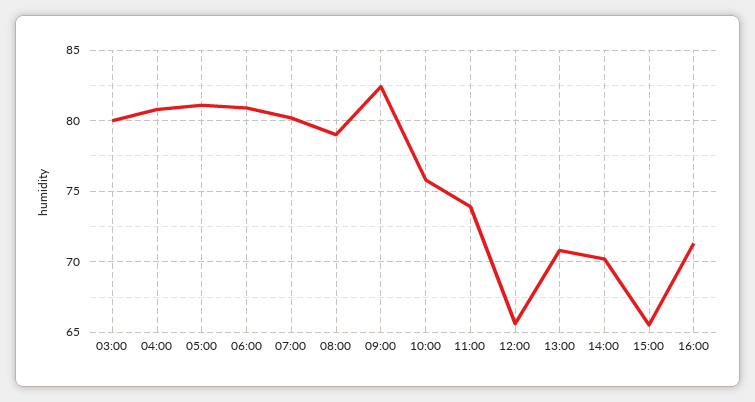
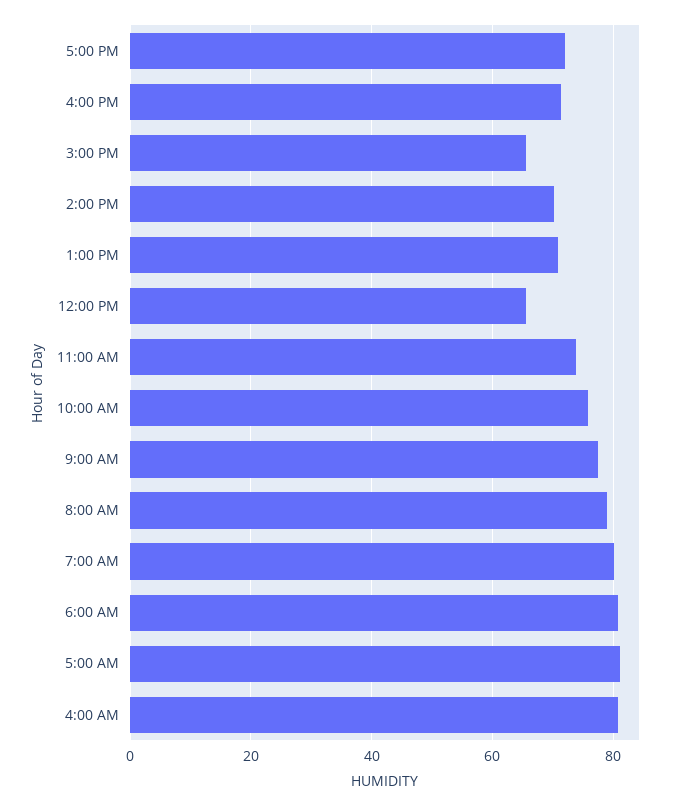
03:00: 80 -> none
09:00: 82.5 -> 78
5:00 PM: none -> 72

